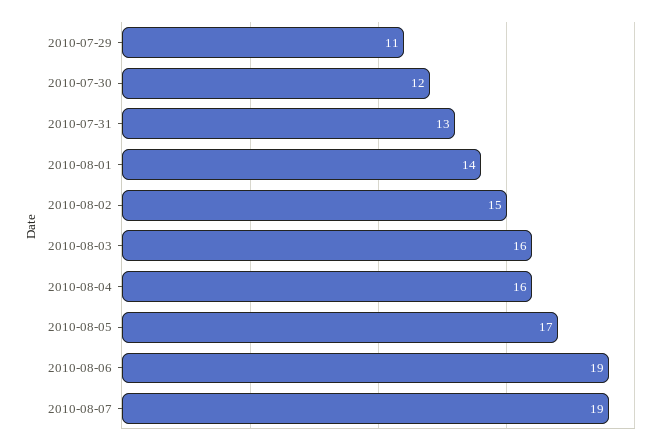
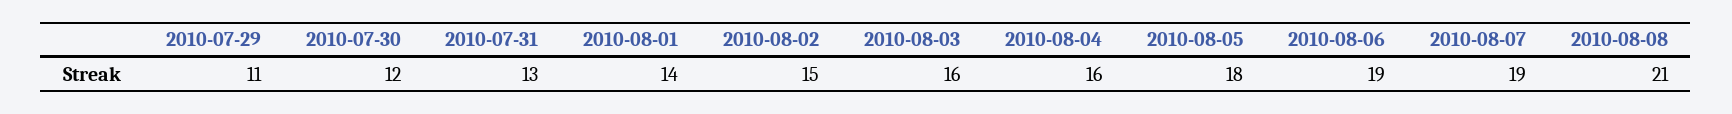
2010-08-05: 17 -> 18
2010-08-08: none -> 21

